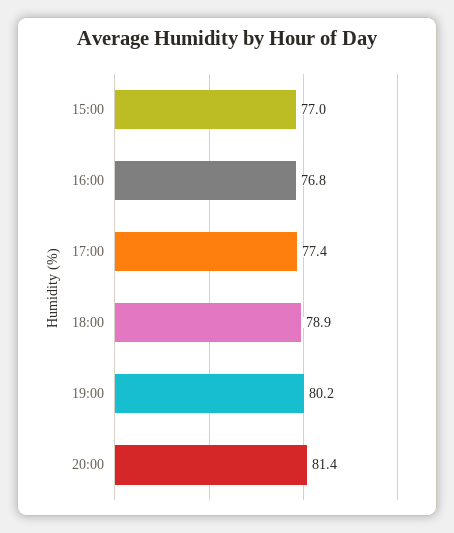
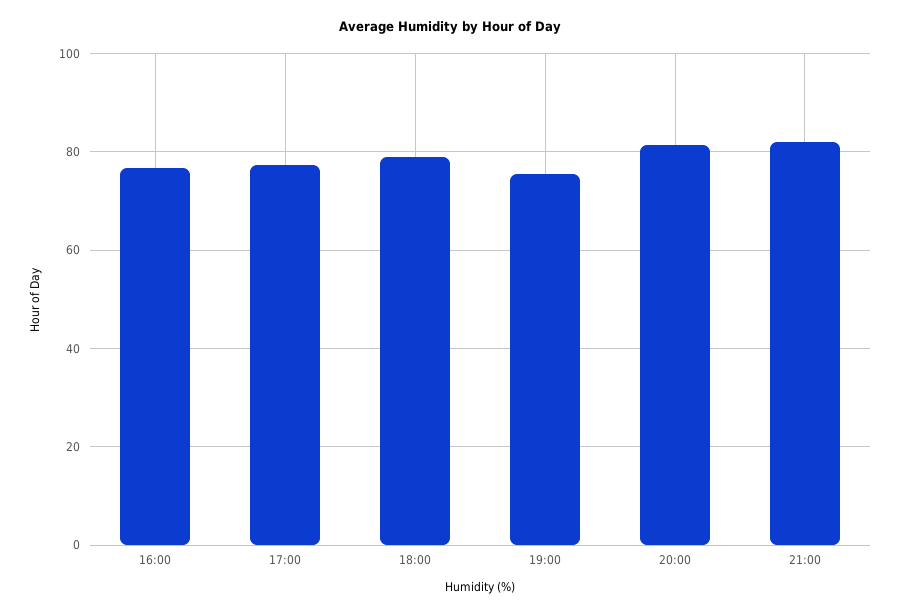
15:00: 77 -> none
19:00: 80.2 -> 76
21:00: none -> 82

